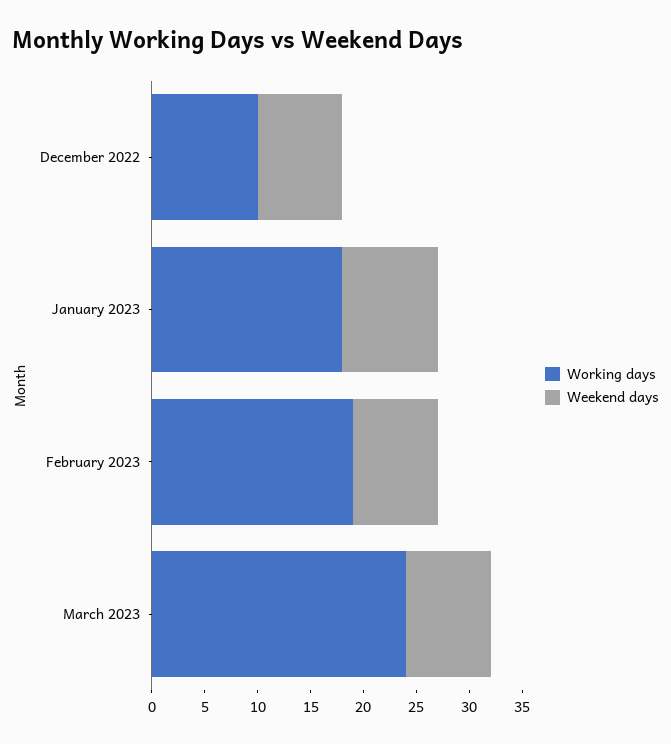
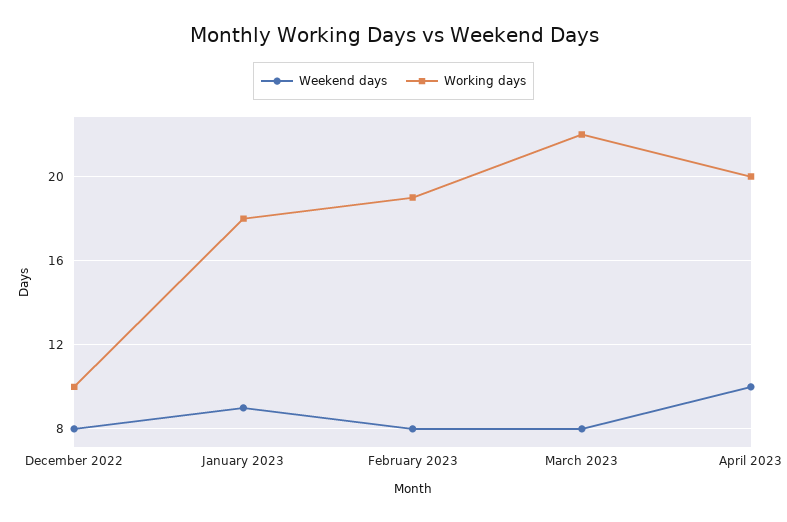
Working days, March 2023: 24 -> 22
Weekend days, April 2023: none -> 10
Working days, April 2023: none -> 20

